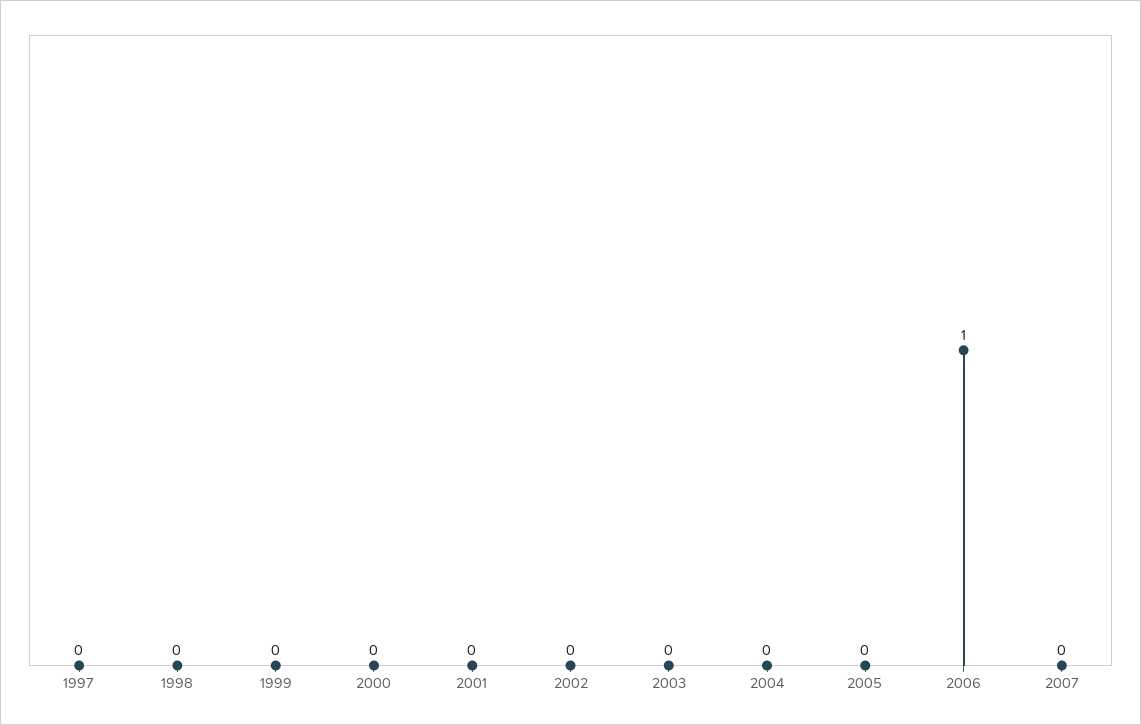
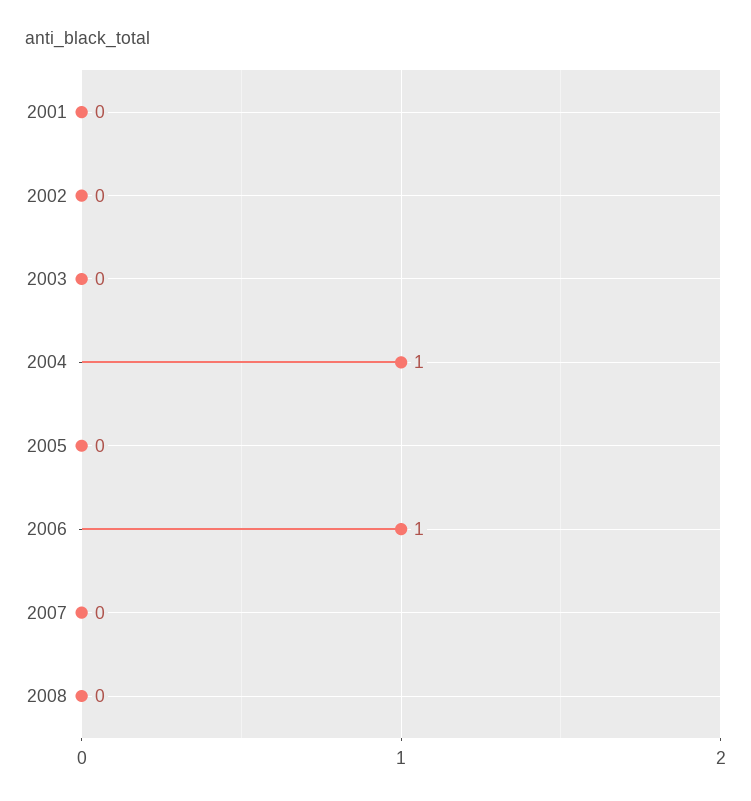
1997: 0 -> none
1998: 0 -> none
1999: 0 -> none
2000: 0 -> none
2004: 0 -> 1
2008: none -> 0

